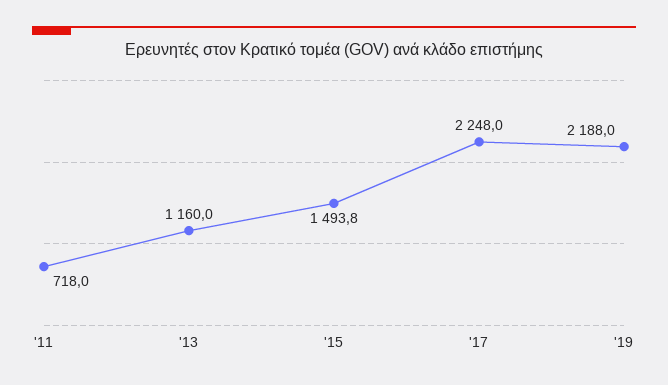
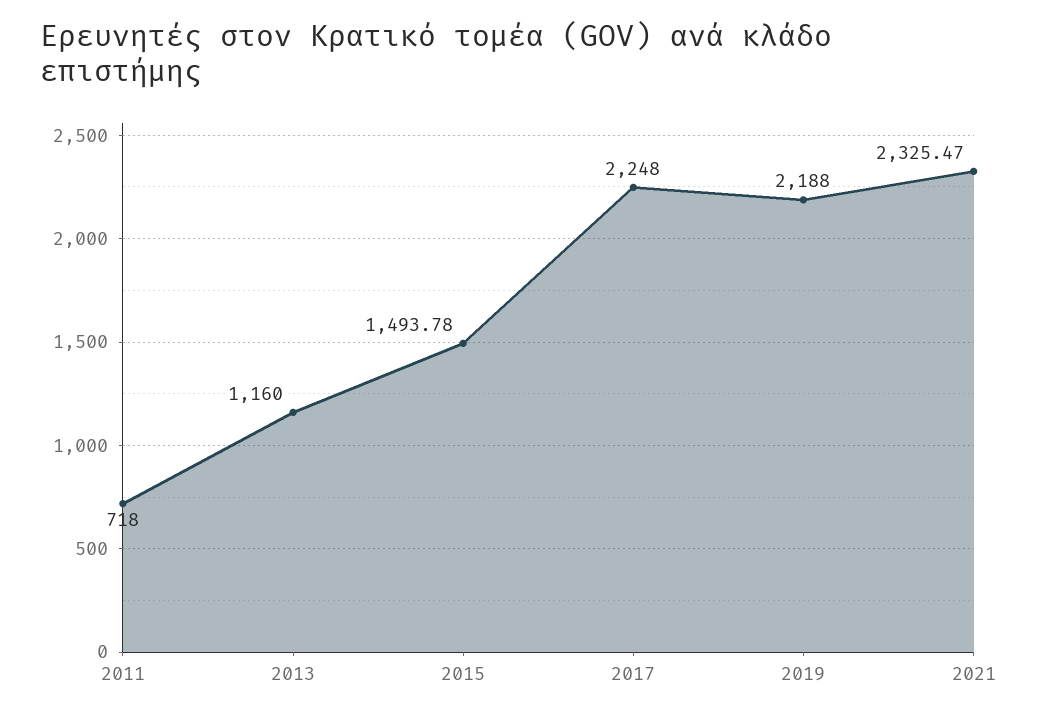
2021: none -> 2325.47

